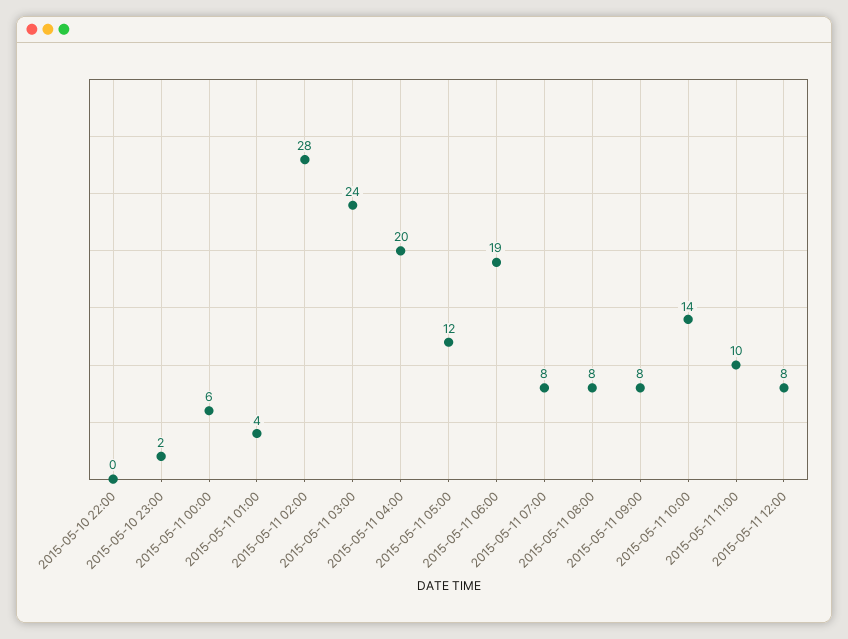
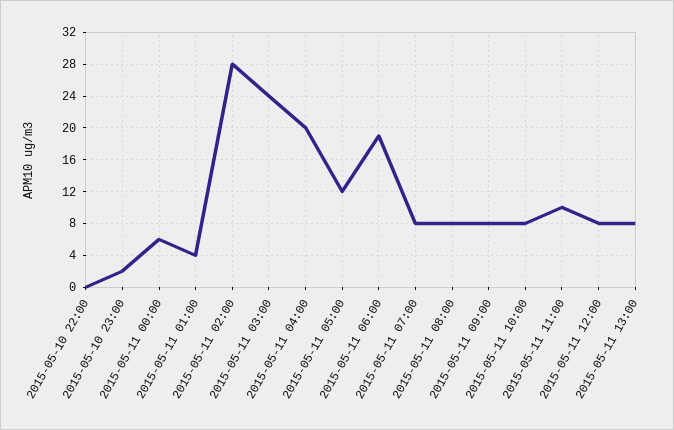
2015-05-11 10:00: 14 -> 8
2015-05-11 13:00: none -> 8

